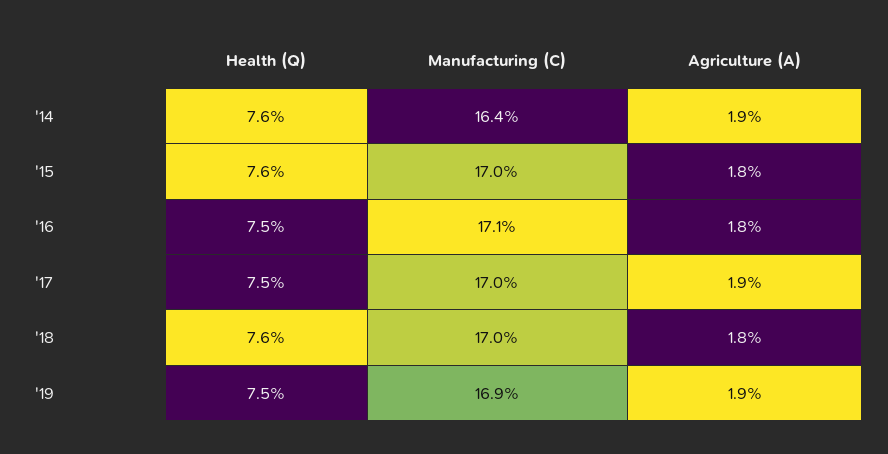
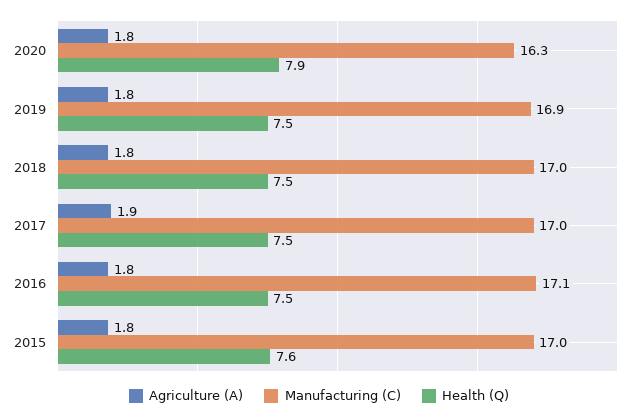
Health (Q), '14: 7.6 -> none
Manufacturing (C), '14: 16.4 -> none
Agriculture (A), '14: 1.9 -> none
Health (Q), '18: 7.6 -> 7.5
Agriculture (A), '19: 1.9 -> 1.8
Agriculture (A), 2020: none -> 1.8
Manufacturing (C), 2020: none -> 16.3
Health (Q), 2020: none -> 7.9

